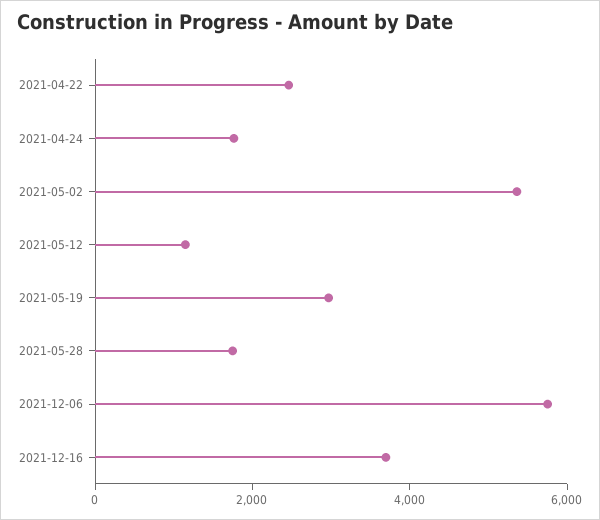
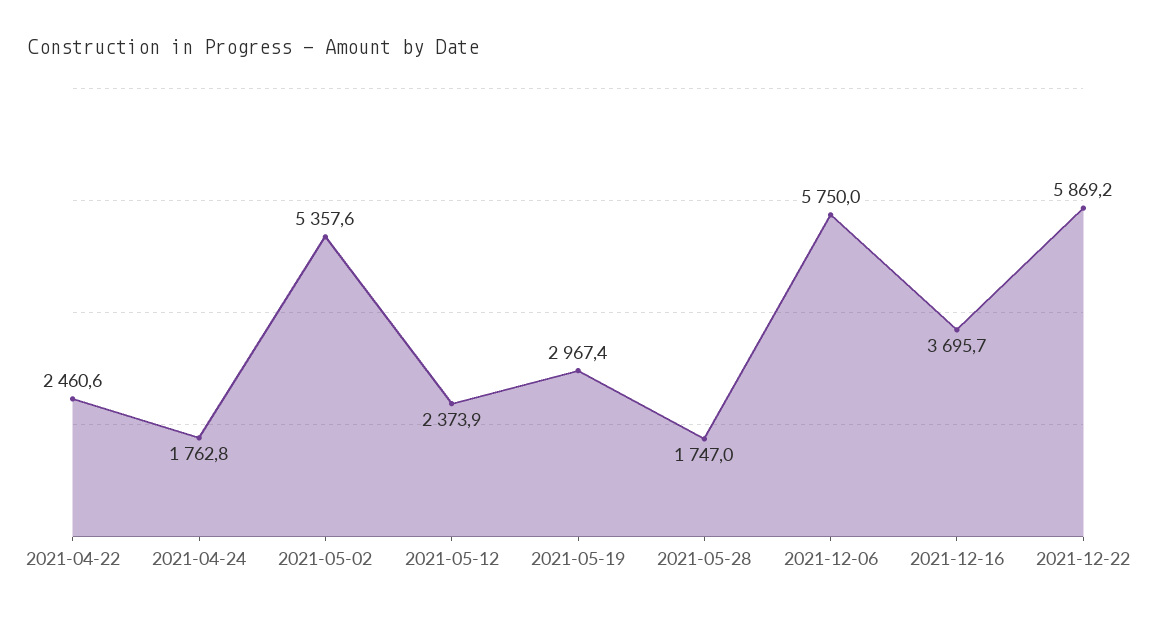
2021-05-12: 1000 -> 2373.9
2021-12-22: none -> 5869.2

